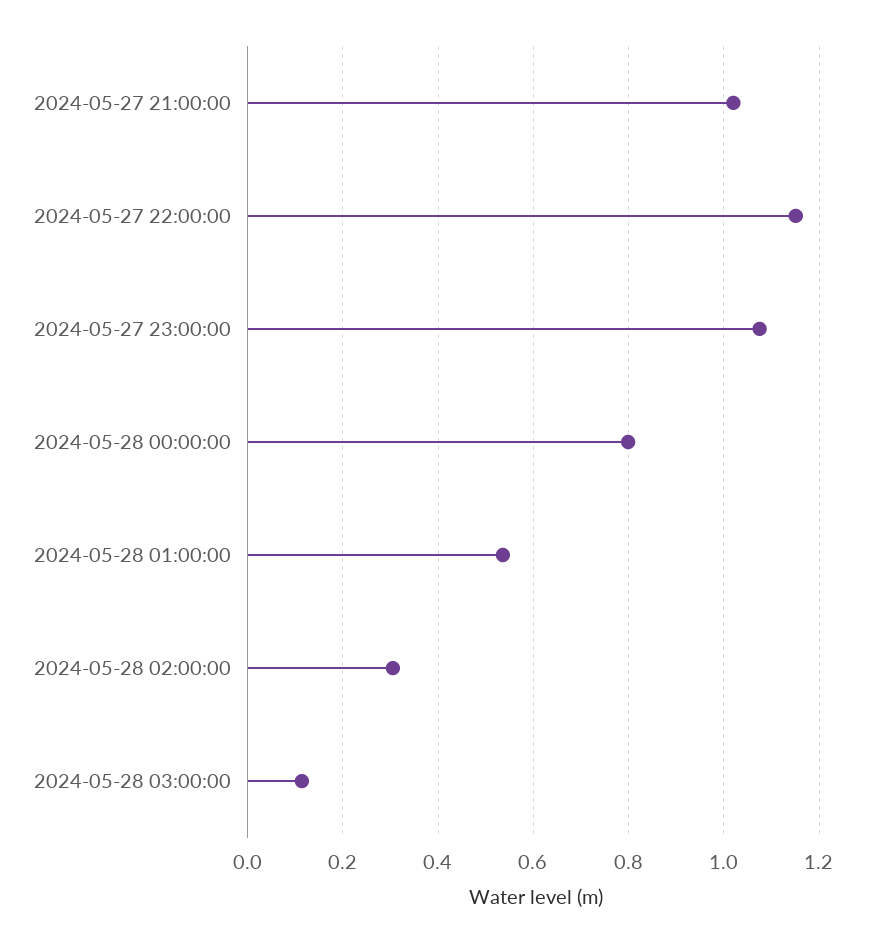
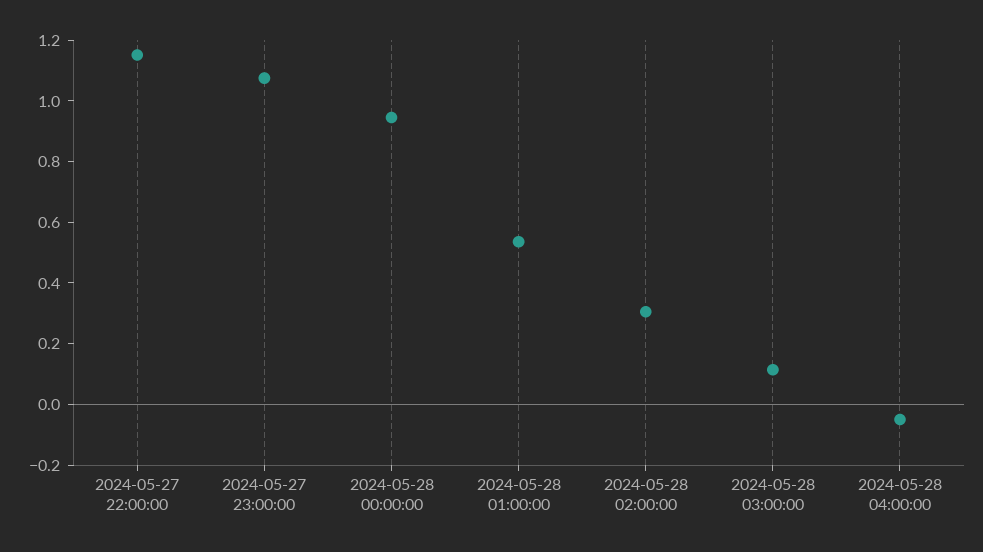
2024-05-27 21:00:00: 1.02 -> none
2024-05-28 00:00:00: 0.8 -> 0.95
2024-05-28 04:00:00: none -> -0.05

